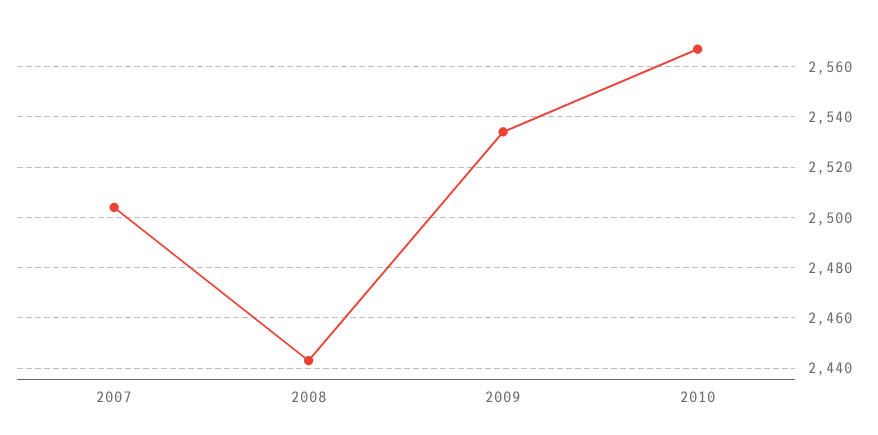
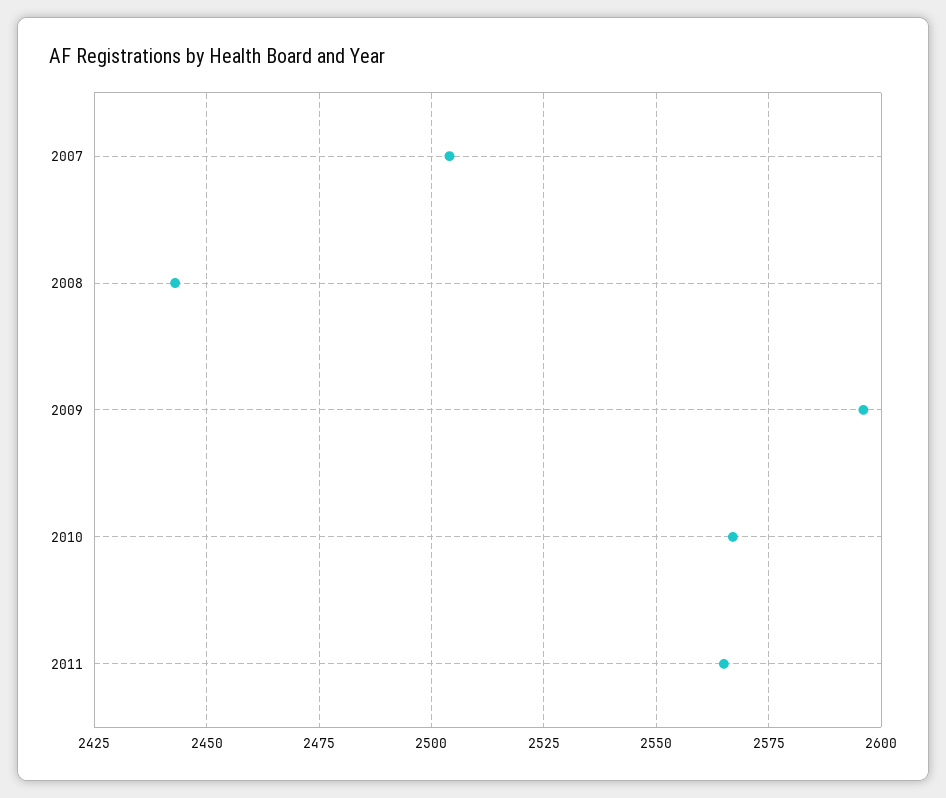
2009: 2535 -> 2595
2011: none -> 2565

